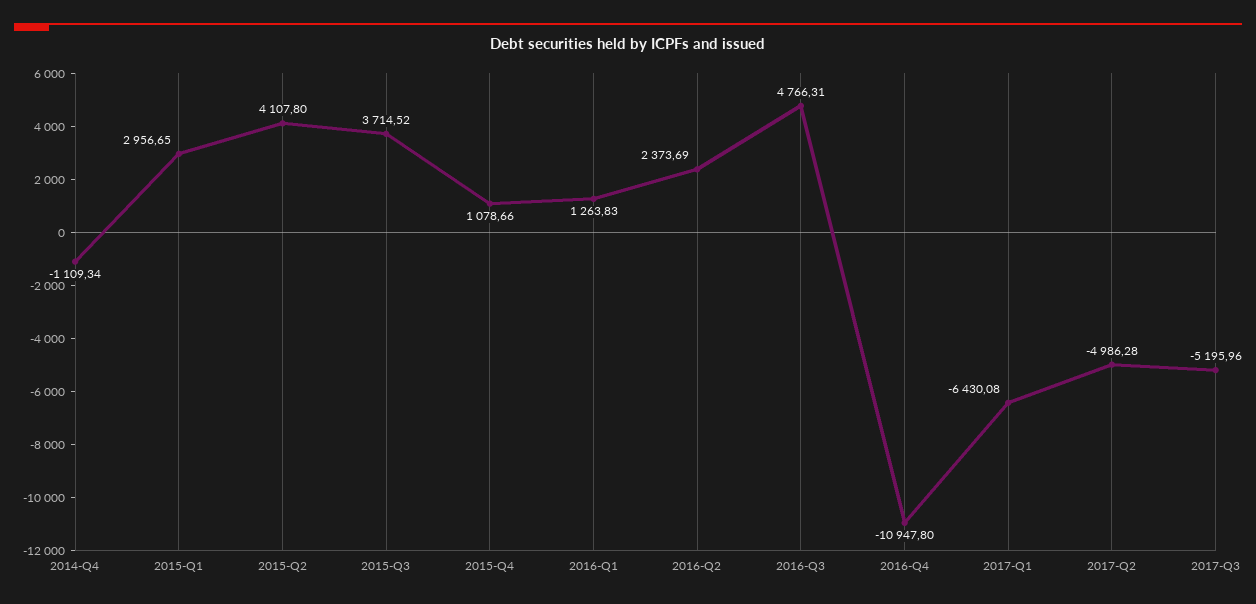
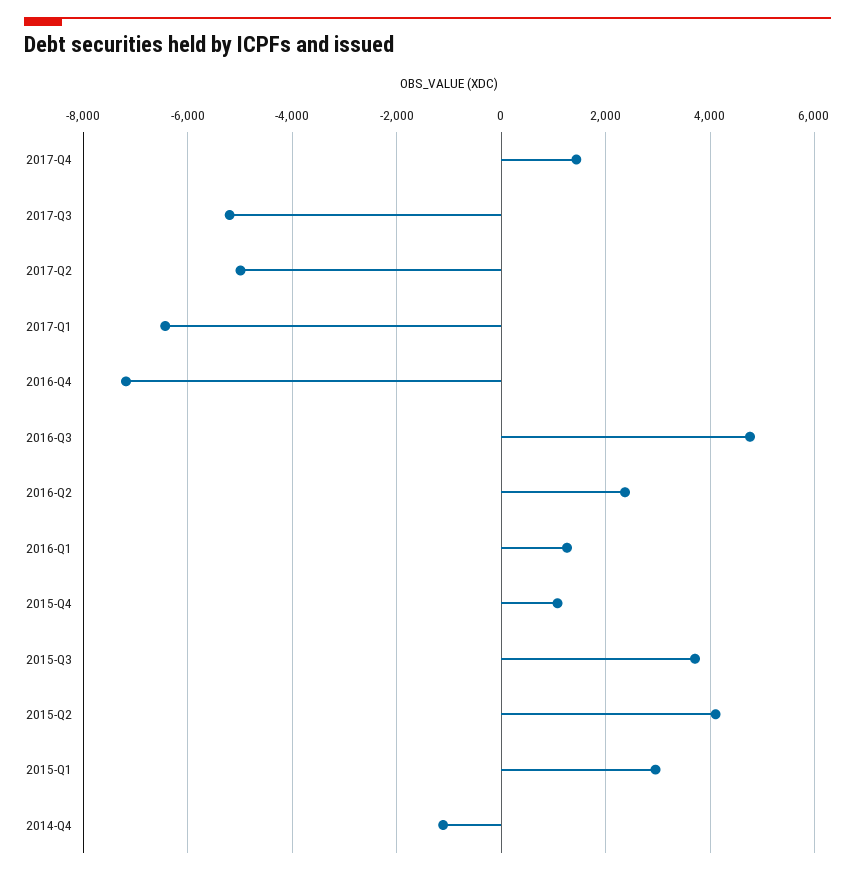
2016-Q4: -10947.8 -> -7200
2017-Q4: none -> 1400

